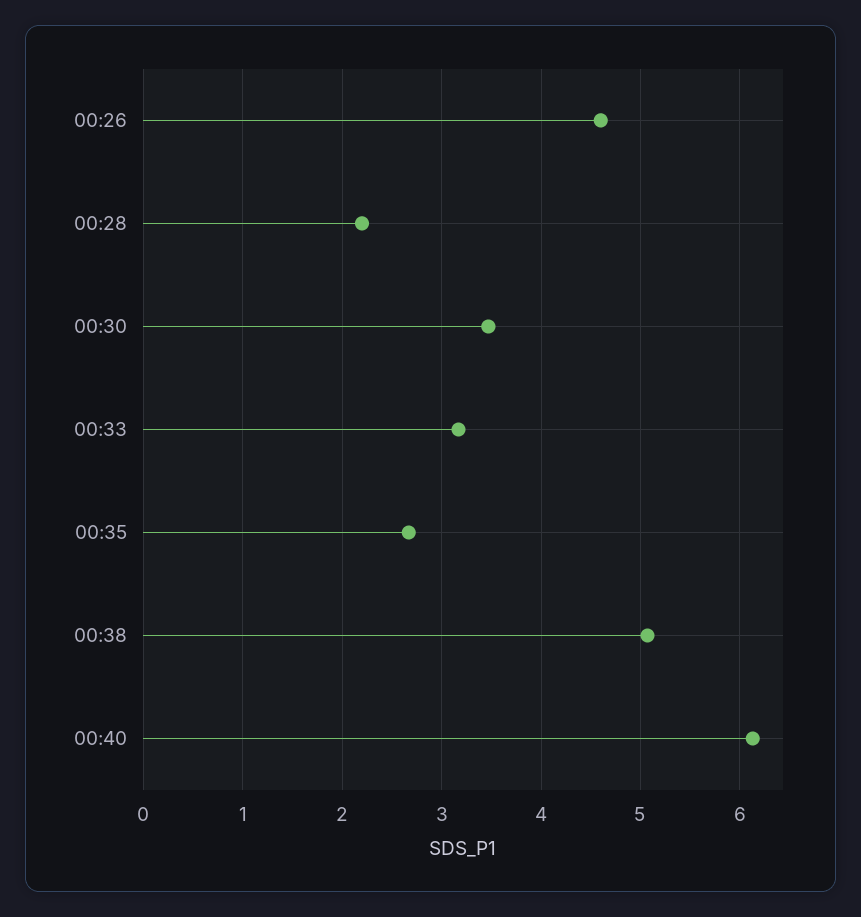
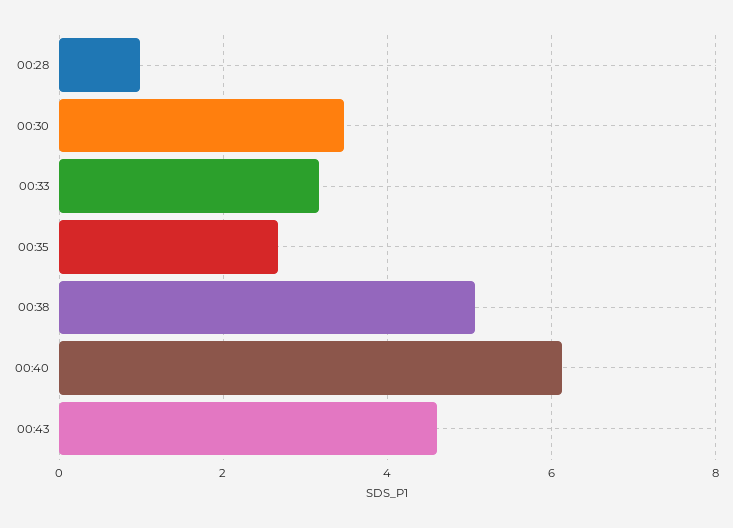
00:26: 4.6 -> none
00:28: 2.2 -> 1
00:43: none -> 4.6

